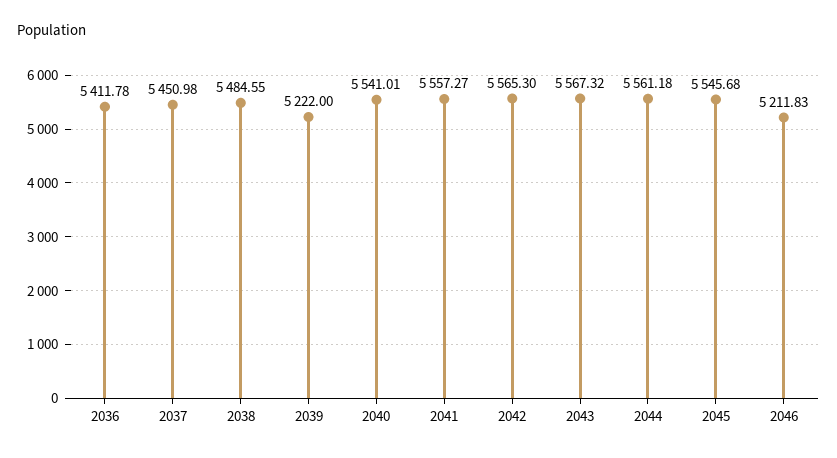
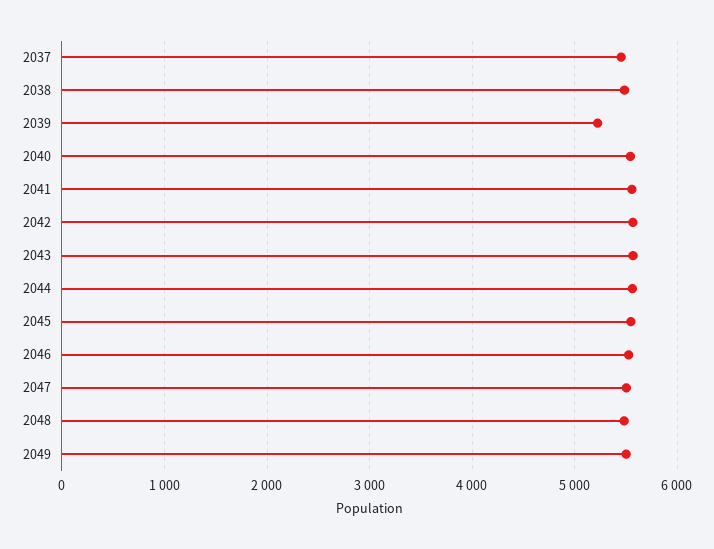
2036: 5411.78 -> none
2046: 5211.83 -> 5500
2047: none -> 5500
2048: none -> 5500
2049: none -> 5500

